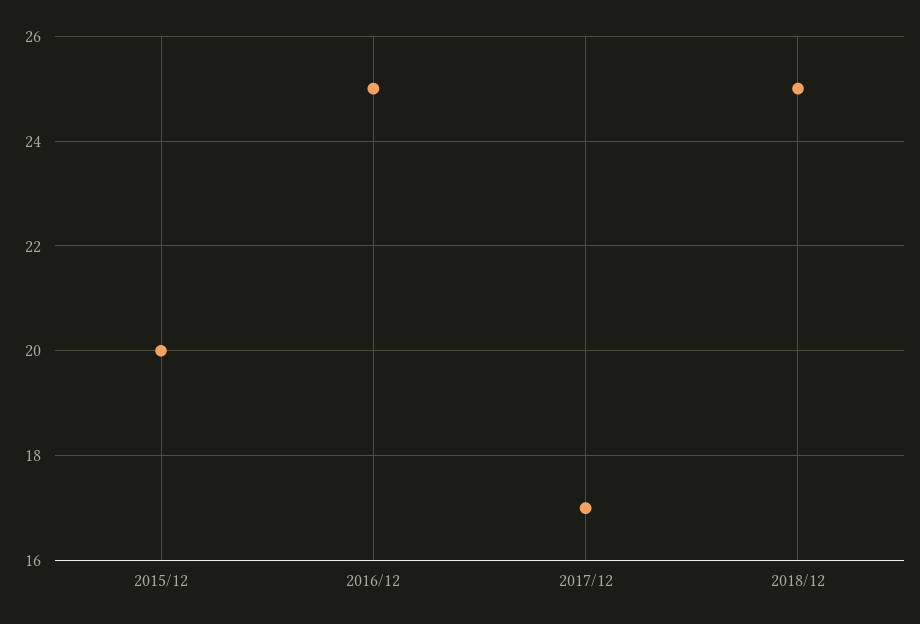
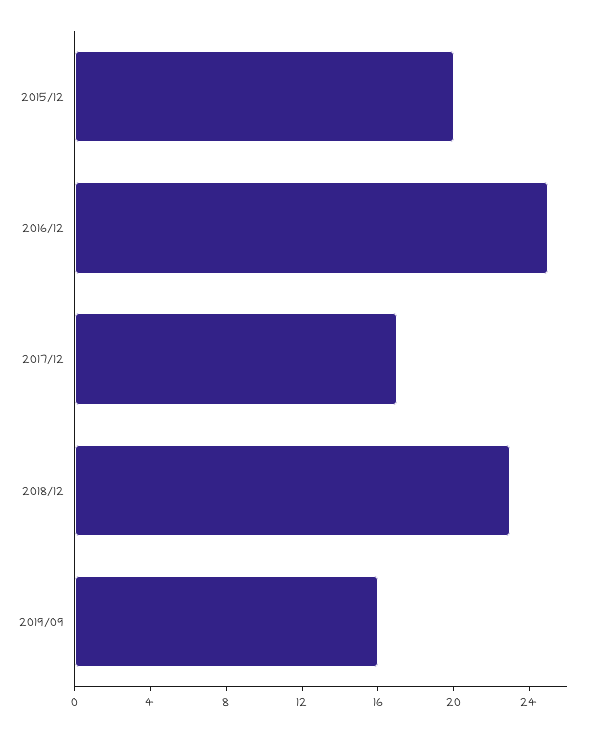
2018/12: 25 -> 23
2019/09: none -> 16

